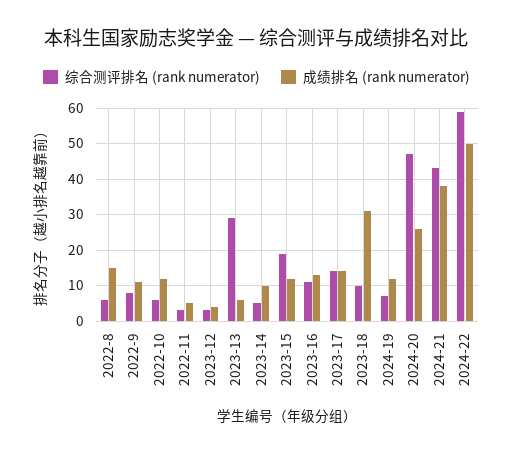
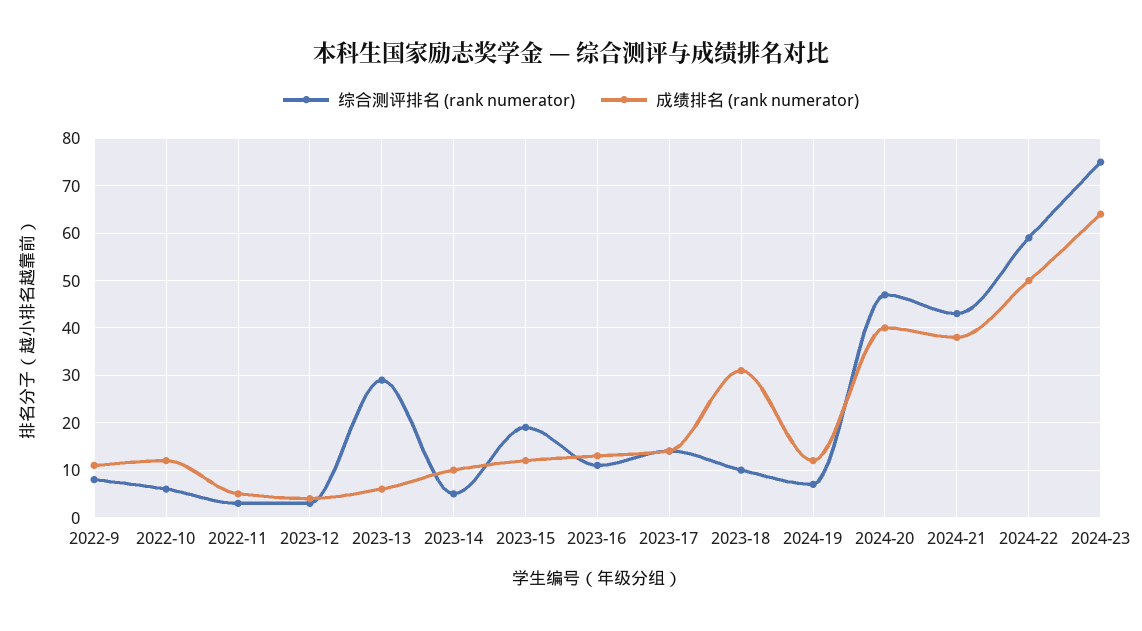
综合测评排名 (rank numerator), 2022-8: 5 -> none
成绩排名 (rank numerator), 2022-8: 15 -> none
成绩排名 (rank numerator), 2024-20: 25 -> 40
综合测评排名 (rank numerator), 2024-23: none -> 75
成绩排名 (rank numerator), 2024-23: none -> 65

